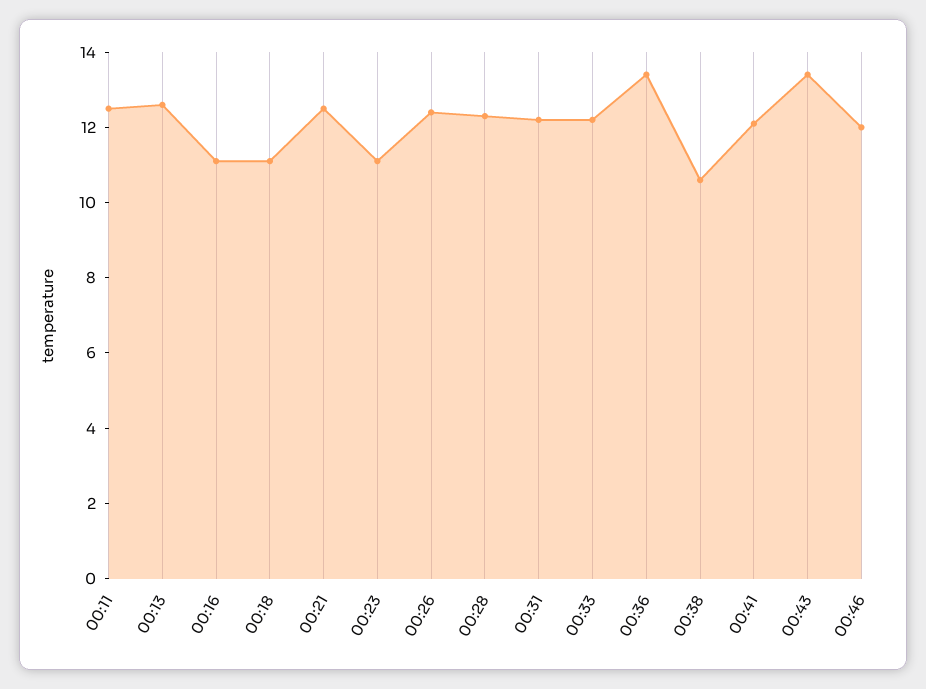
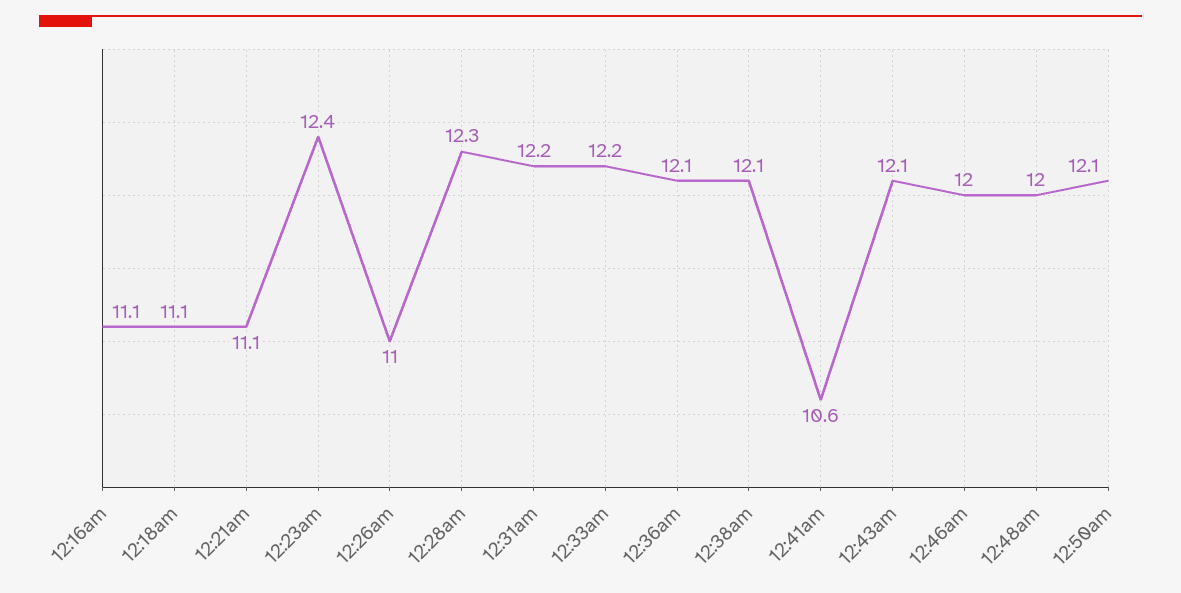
00:11: 12.5 -> none
00:13: 12.5 -> none
00:21: 12.5 -> 11.1
00:23: 11 -> 12.4
00:26: 12.5 -> 11
00:36: 13.5 -> 12.1
00:38: 10.5 -> 12.1
00:41: 12 -> 10.6
00:43: 13.5 -> 12.1
12:48am: none -> 12
12:50am: none -> 12.1

